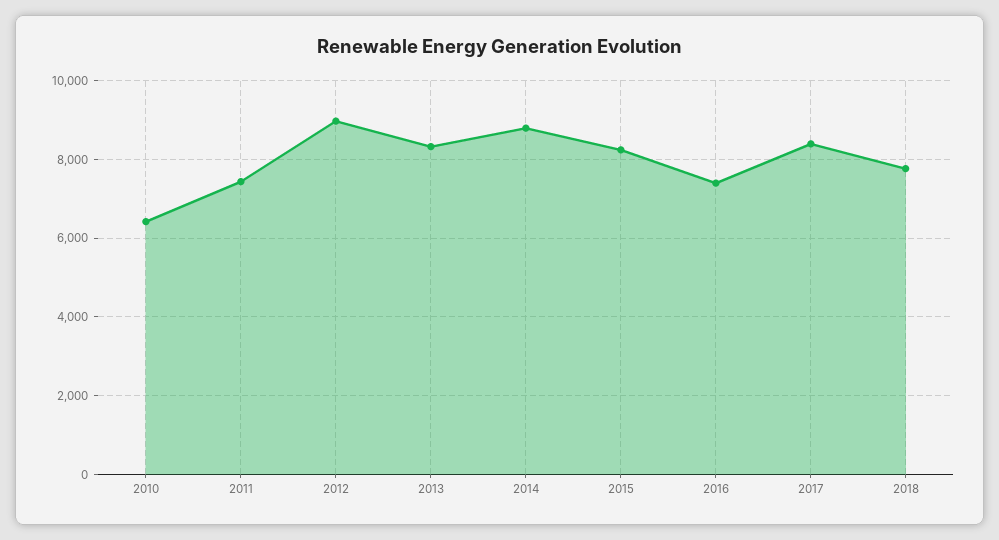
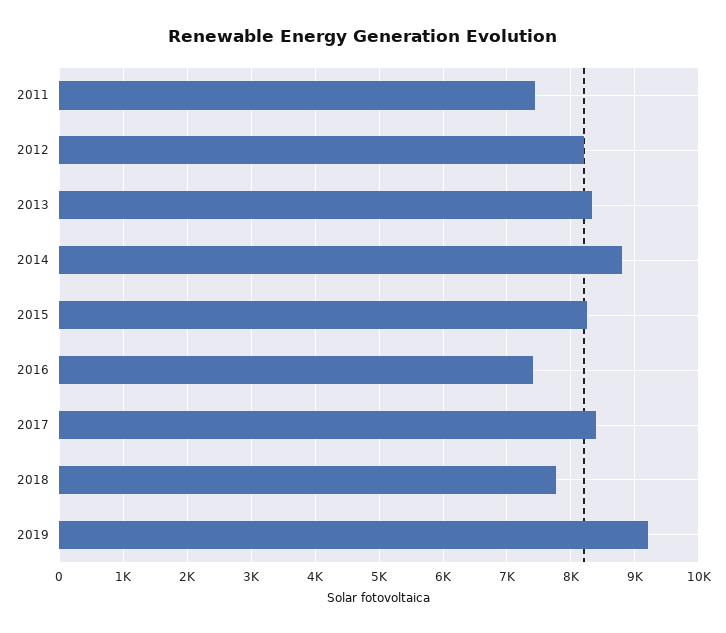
2010: 6400 -> none
2012: 9000 -> 8200
2019: none -> 9200

